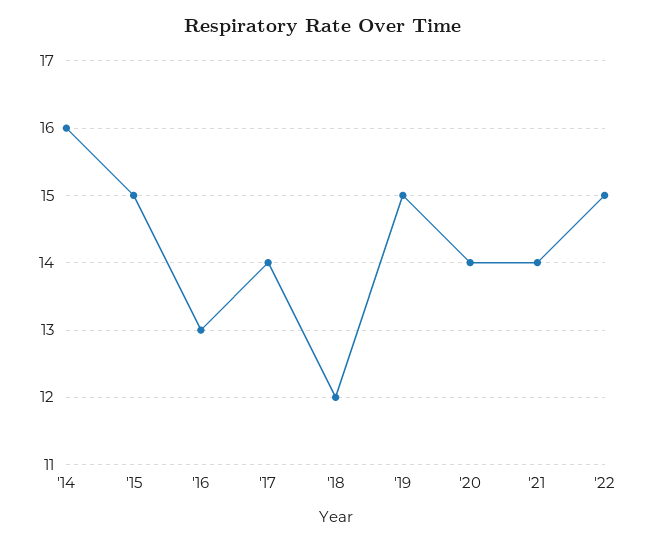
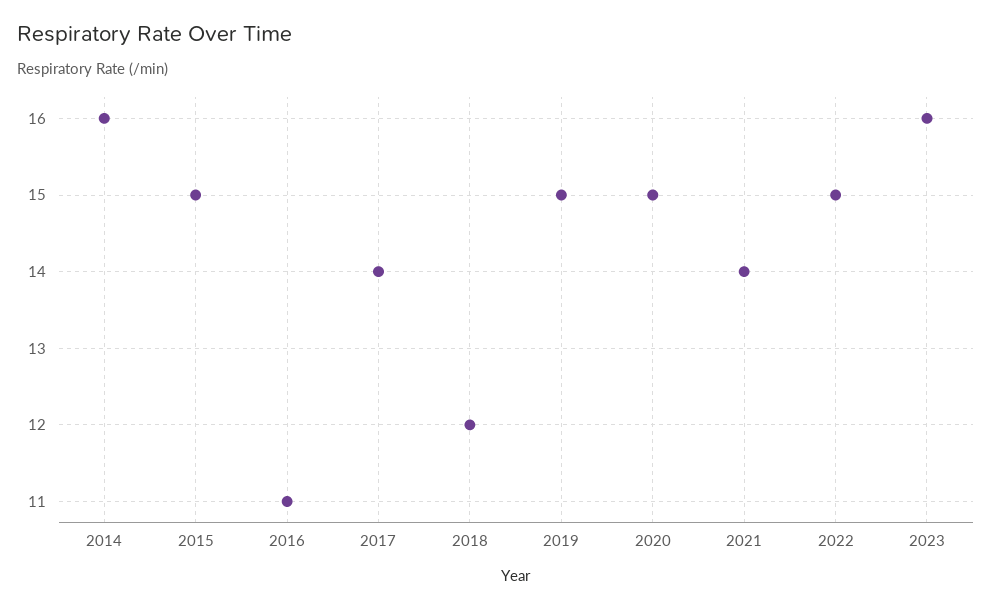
'16: 13 -> 11
'20: 14 -> 15
2023: none -> 16

